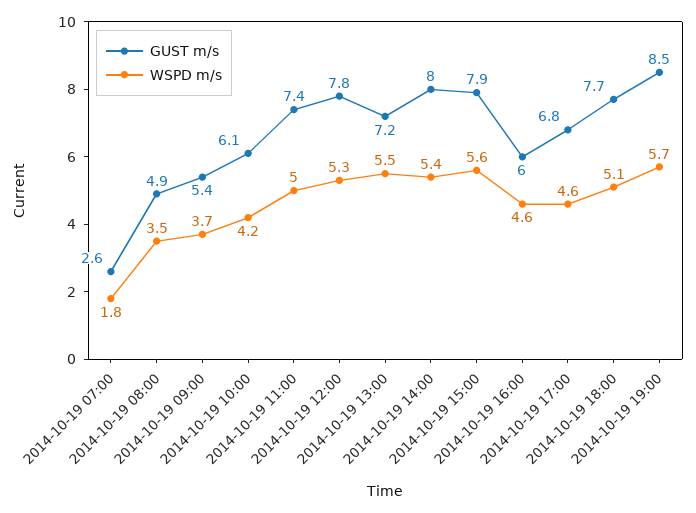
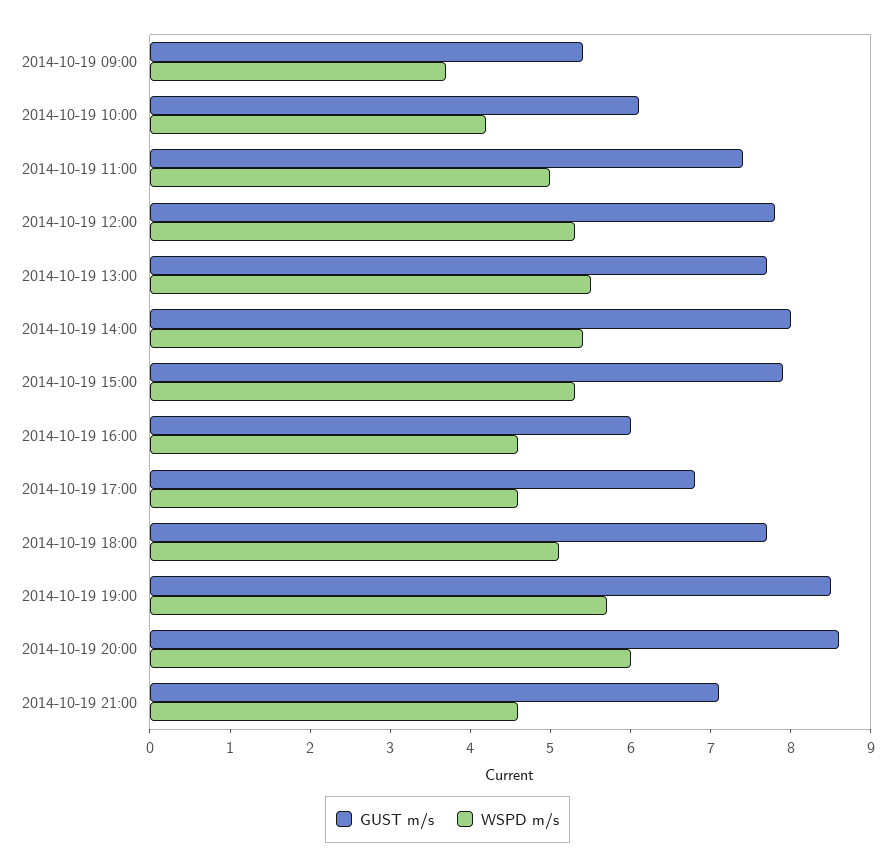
GUST m/s, 2014-10-19 07:00: 2.6 -> none
WSPD m/s, 2014-10-19 07:00: 1.8 -> none
GUST m/s, 2014-10-19 08:00: 4.9 -> none
WSPD m/s, 2014-10-19 08:00: 3.5 -> none
GUST m/s, 2014-10-19 13:00: 7.2 -> 7.7
WSPD m/s, 2014-10-19 15:00: 5.6 -> 5.3
GUST m/s, 2014-10-19 20:00: none -> 8.6
WSPD m/s, 2014-10-19 20:00: none -> 6
GUST m/s, 2014-10-19 21:00: none -> 7.1
WSPD m/s, 2014-10-19 21:00: none -> 4.6

